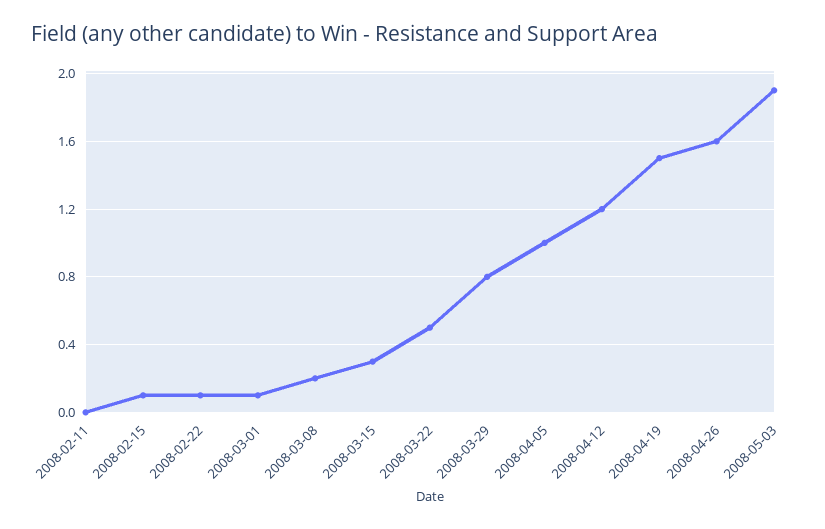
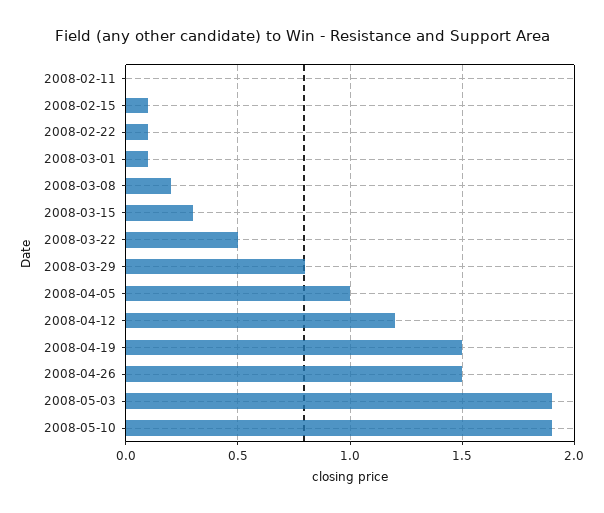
2008-04-26: 1.6 -> 1.5
2008-05-10: none -> 1.9

